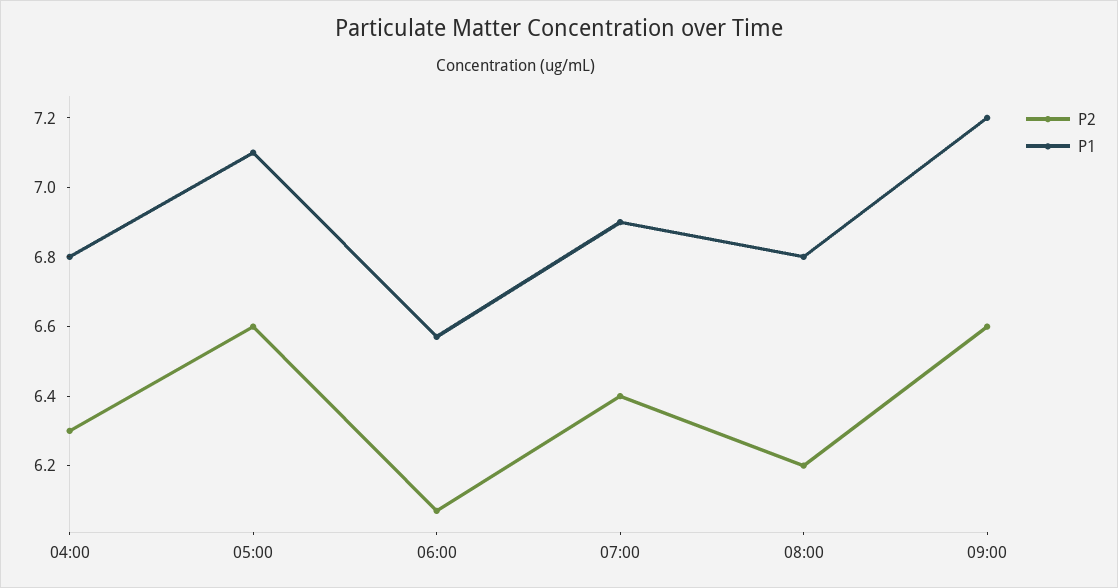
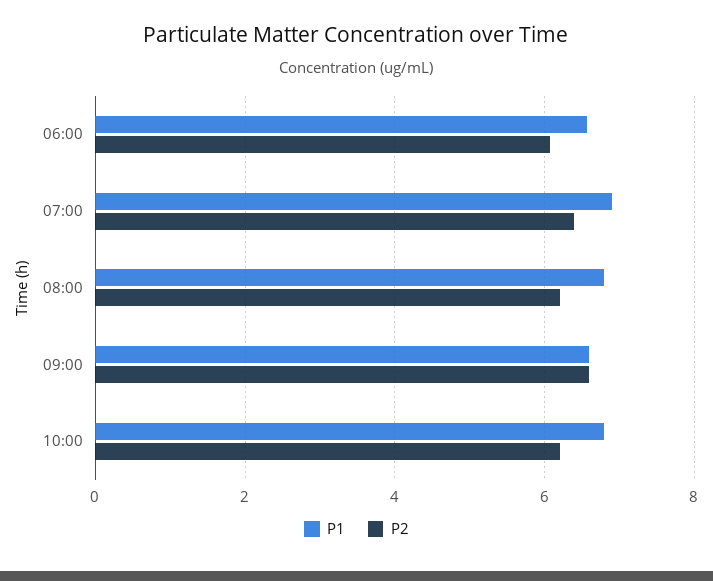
P2, 04:00: 6.3 -> none
P1, 04:00: 6.8 -> none
P2, 05:00: 6.6 -> none
P1, 05:00: 7.1 -> none
P1, 09:00: 7.2 -> 6.6
P1, 10:00: none -> 6.8
P2, 10:00: none -> 6.2

